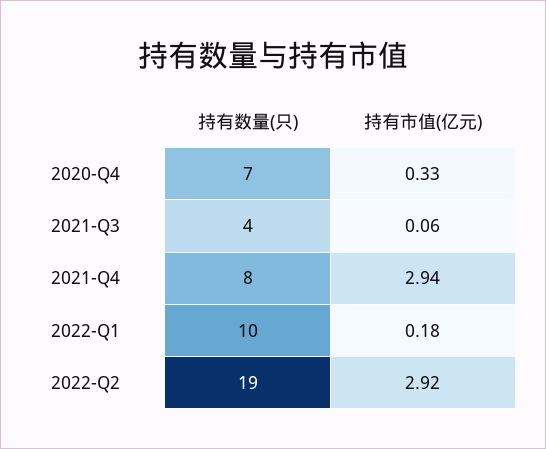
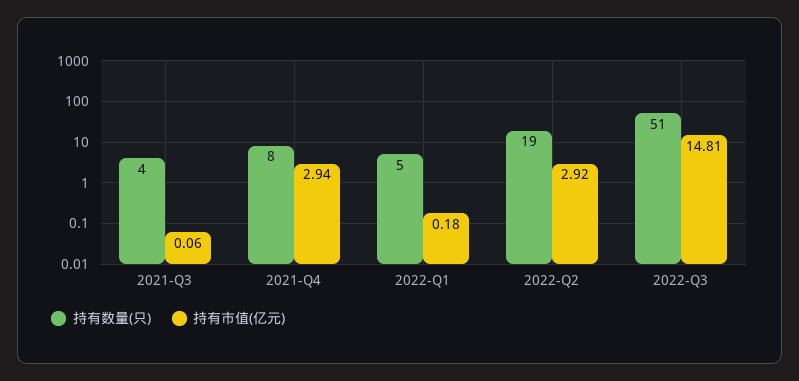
持有数量(只), 2020-Q4: 7 -> none
持有市值(亿元), 2020-Q4: 0.33 -> none
持有数量(只), 2022-Q1: 10 -> 5
持有数量(只), 2022-Q3: none -> 51
持有市值(亿元), 2022-Q3: none -> 14.81

